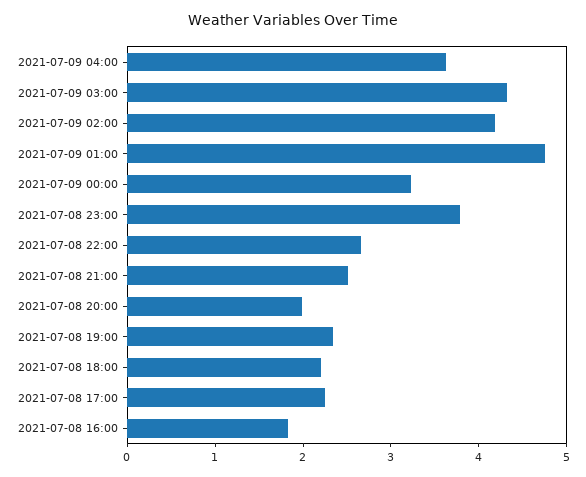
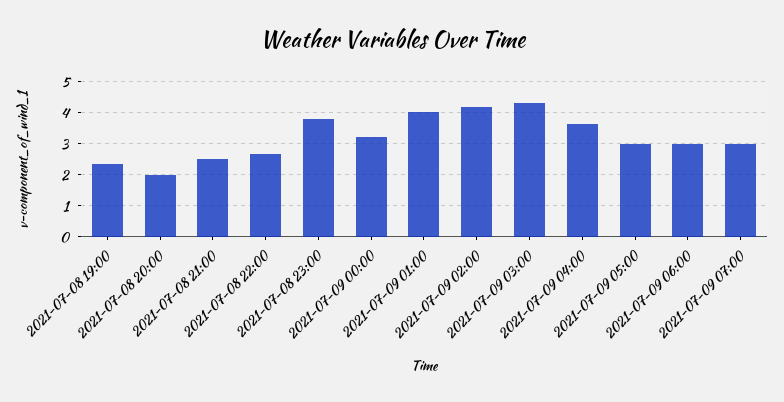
2021-07-09 01:00: 4.8 -> 4
2021-07-08 18:00: 2.2 -> none
2021-07-08 17:00: 2.2 -> none
2021-07-08 16:00: 1.8 -> none
2021-07-09 05:00: none -> 3
2021-07-09 06:00: none -> 3
2021-07-09 07:00: none -> 3

